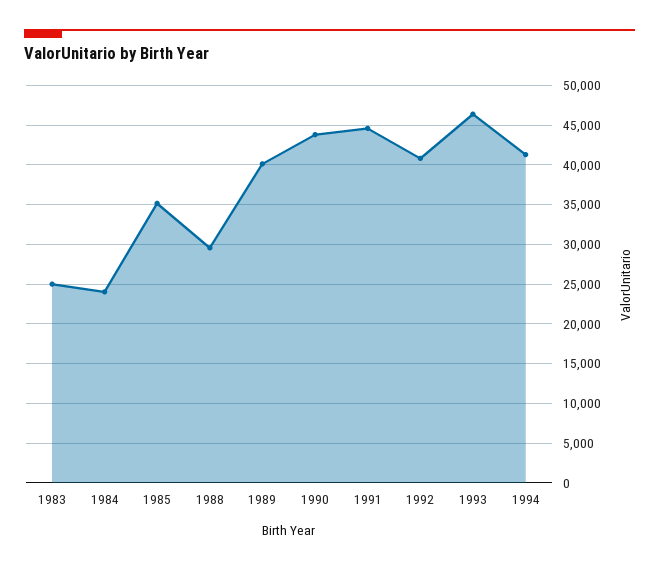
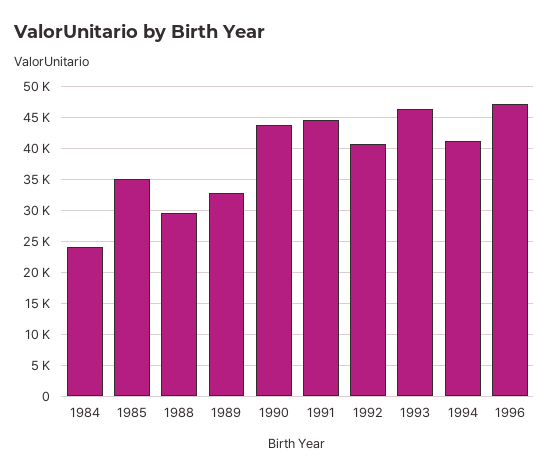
1983: 25000 -> none
1989: 40000 -> 33000
1996: none -> 47000

